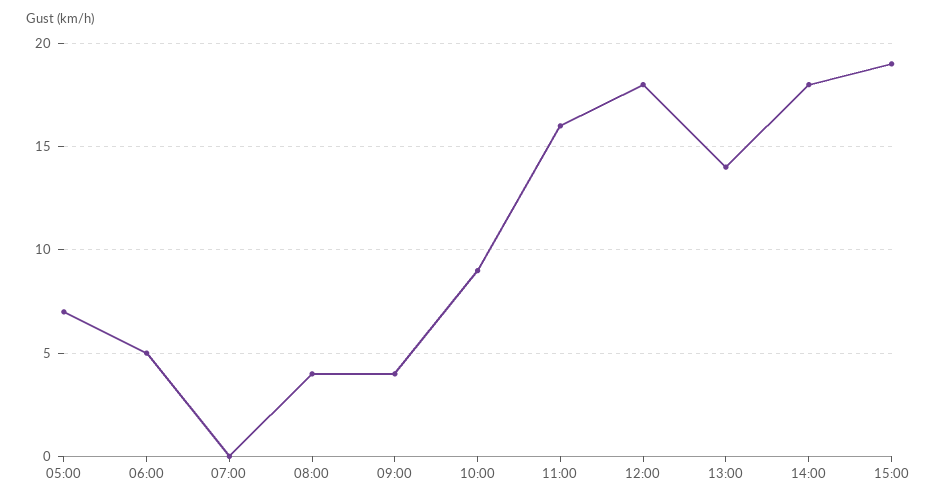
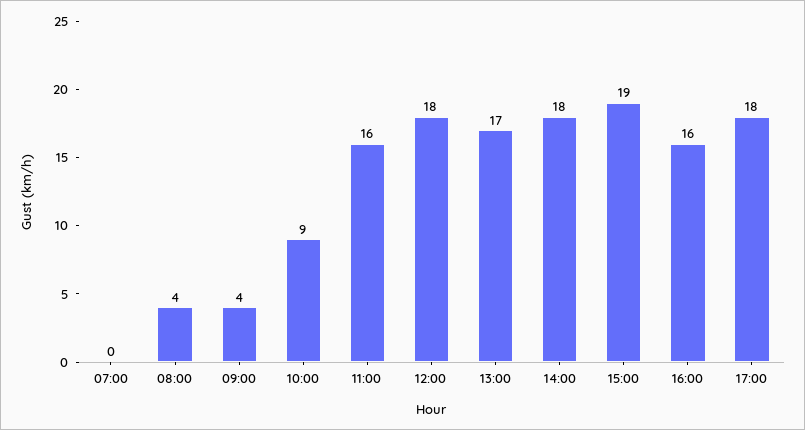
05:00: 7 -> none
06:00: 5 -> none
13:00: 14 -> 17
16:00: none -> 16
17:00: none -> 18

